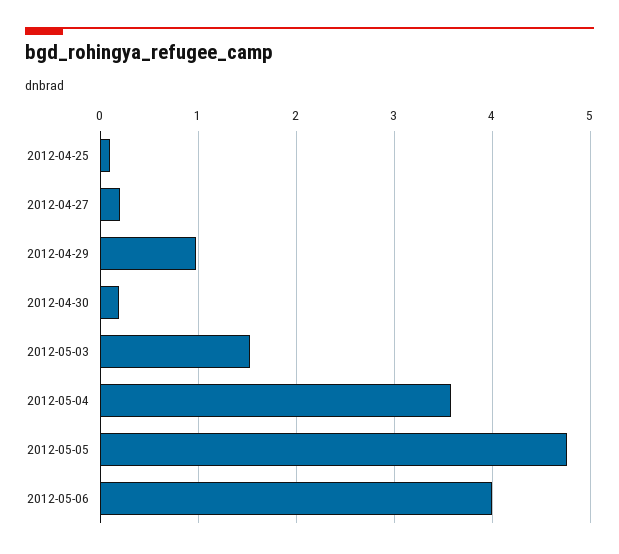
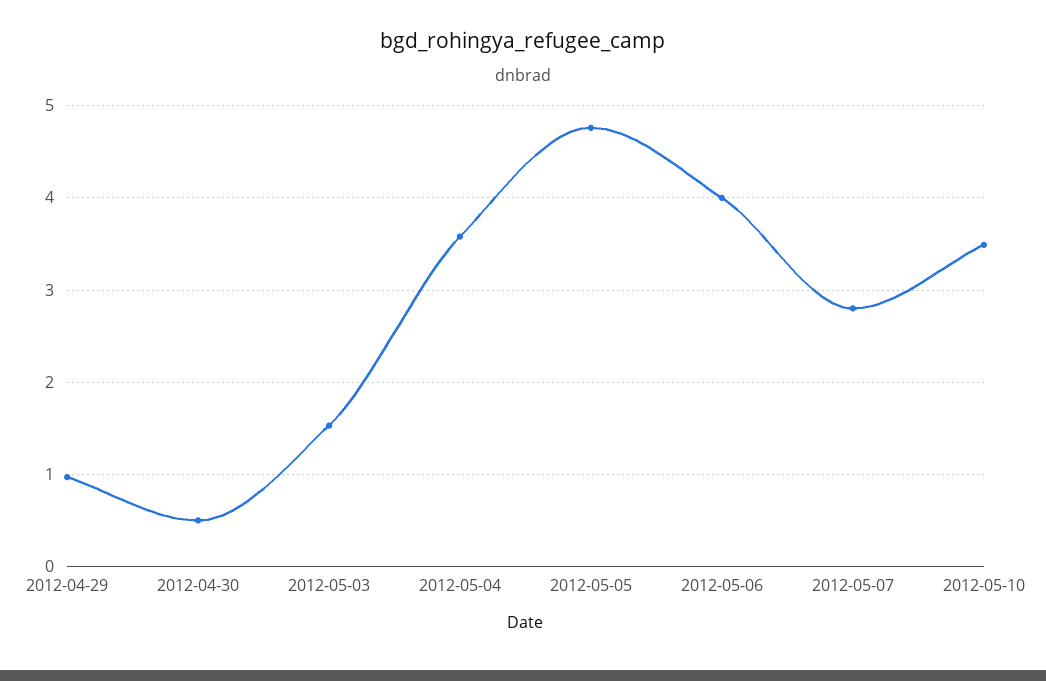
2012-04-25: 0.1 -> none
2012-04-27: 0.2 -> none
2012-04-30: 0.2 -> 0.5
2012-05-07: none -> 2.8
2012-05-10: none -> 3.5

